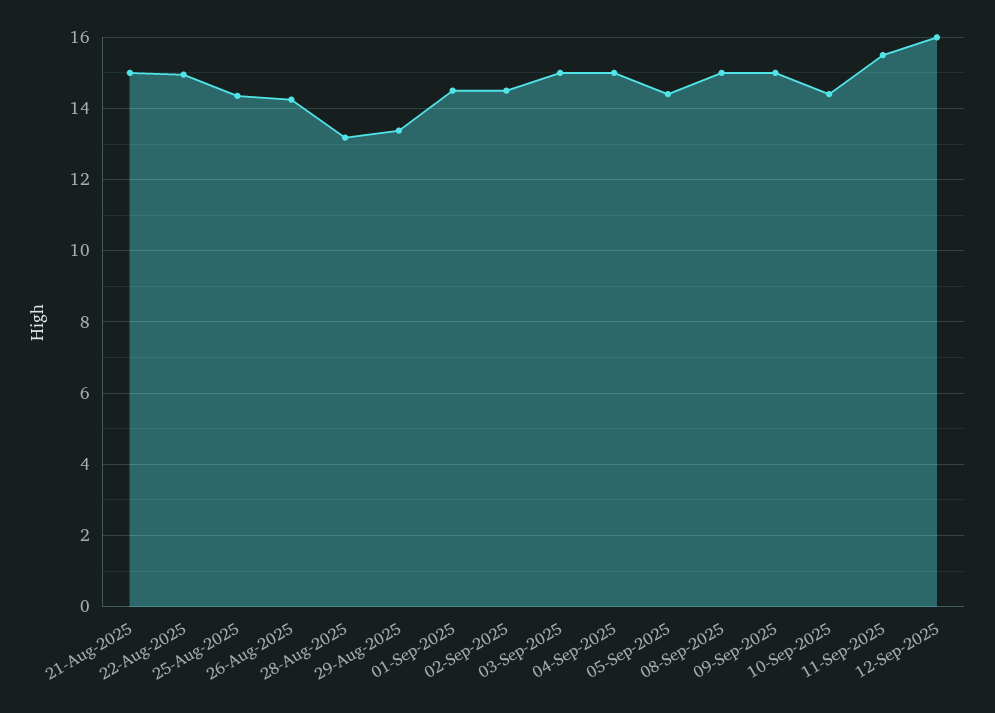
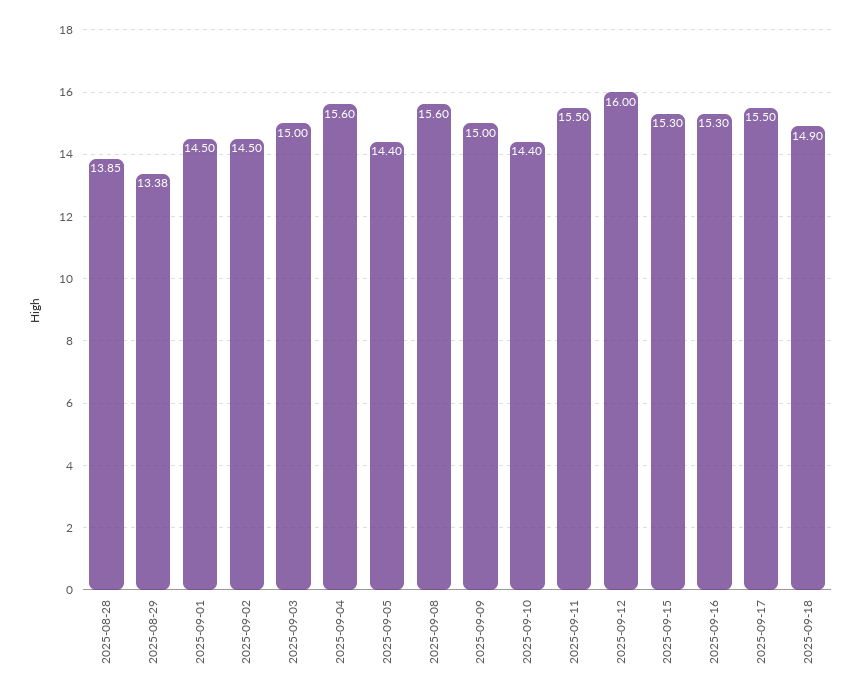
21-Aug-2025: 15 -> none
22-Aug-2025: 15 -> none
25-Aug-2025: 14.4 -> none
26-Aug-2025: 14.2 -> none
28-Aug-2025: 13.2 -> 13.85
04-Sep-2025: 15 -> 15.6
08-Sep-2025: 15 -> 15.6
2025-09-15: none -> 15.3
2025-09-16: none -> 15.3
2025-09-17: none -> 15.5
2025-09-18: none -> 14.9

